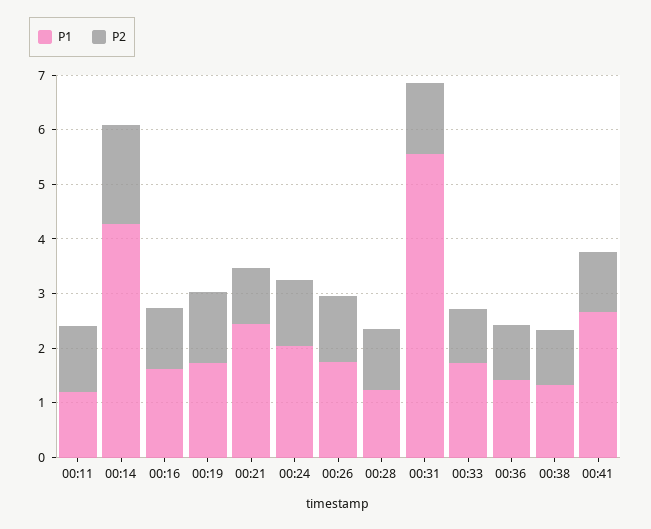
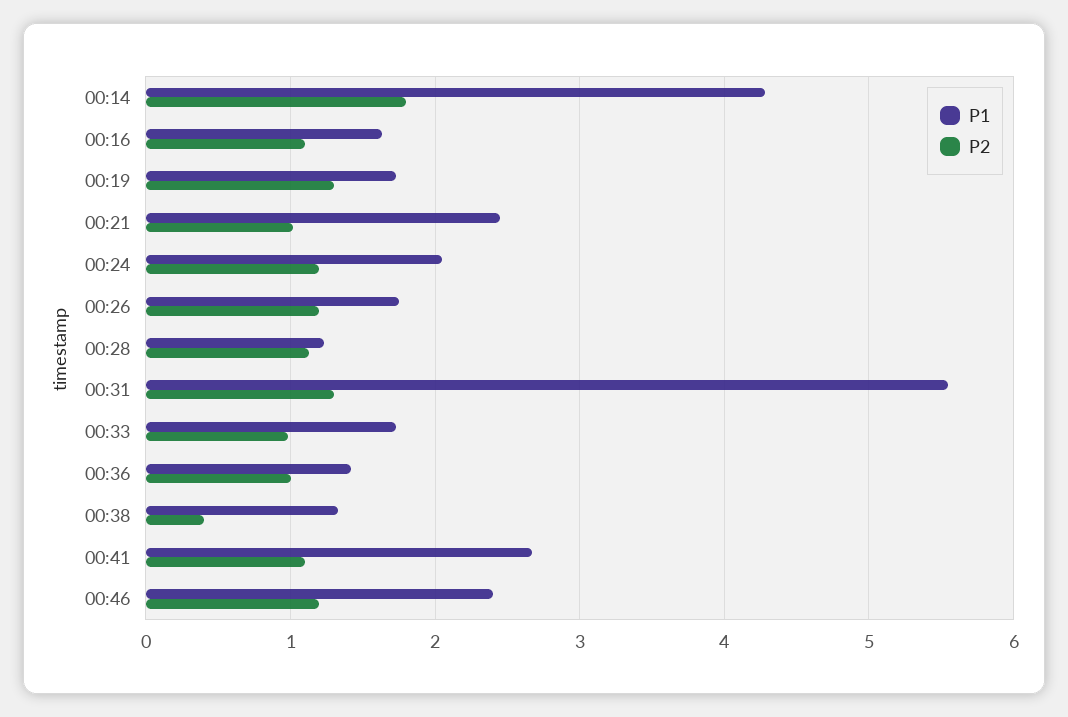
P1, 00:11: 1.2 -> none
P2, 00:11: 1.2 -> none
P2, 00:38: 1 -> 0.4
P1, 00:46: none -> 2.4
P2, 00:46: none -> 1.2

